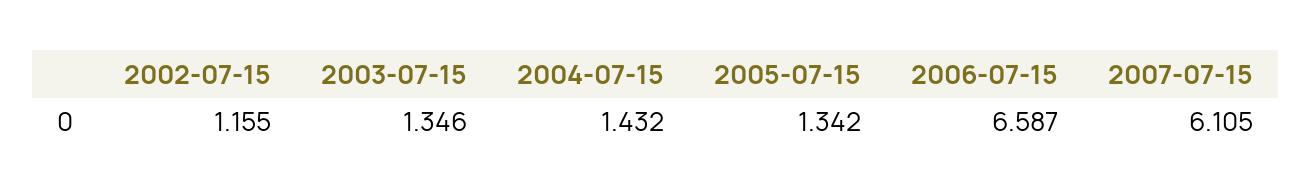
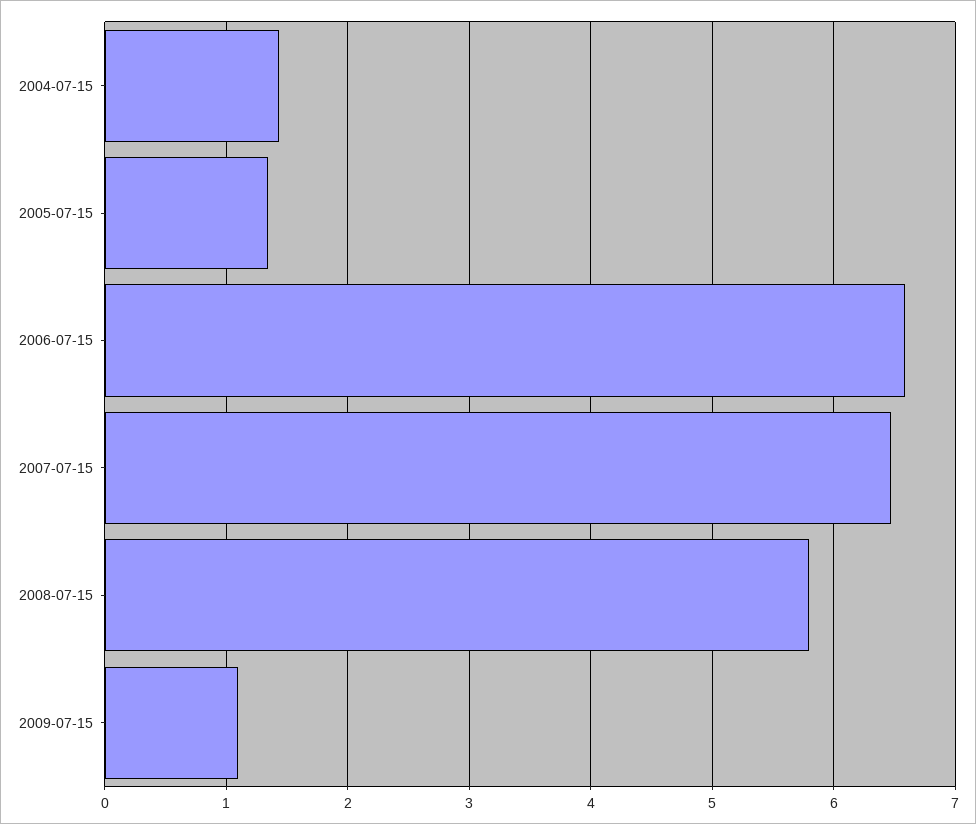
2002-07-15: 1.155 -> none
2003-07-15: 1.346 -> none
2007-07-15: 6.105 -> 6.5
2008-07-15: none -> 5.8
2009-07-15: none -> 1.1

